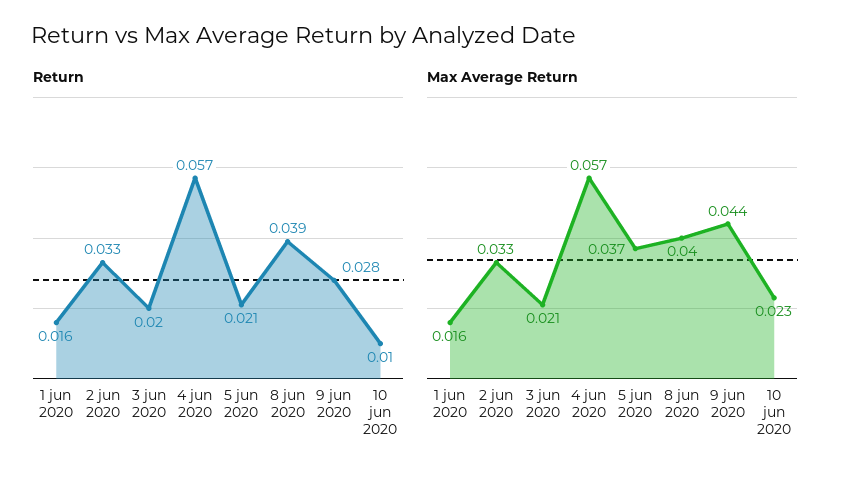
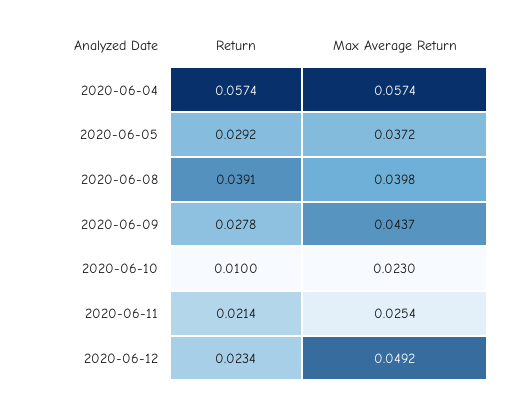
Return, 1 jun 2020: 0.016 -> none
Return, 2 jun 2020: 0.033 -> none
Return, 3 jun 2020: 0.02 -> none
Return, 5 jun 2020: 0.021 -> 0.0292
Max Average Return, 1 jun 2020: 0.016 -> none
Max Average Return, 2 jun 2020: 0.033 -> none
Max Average Return, 3 jun 2020: 0.021 -> none
Return, 2020-06-11: none -> 0.0214
Max Average Return, 2020-06-11: none -> 0.0254
Return, 2020-06-12: none -> 0.0234
Max Average Return, 2020-06-12: none -> 0.0492

